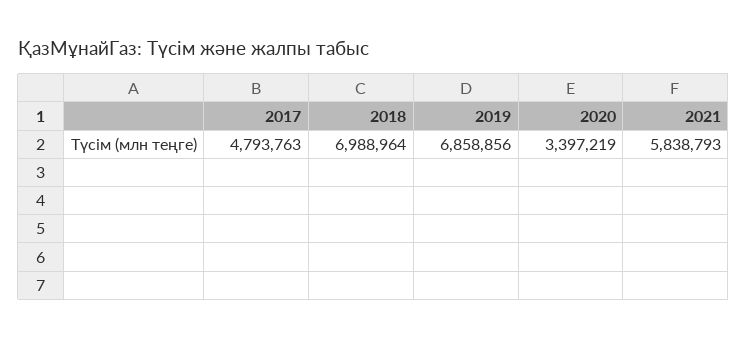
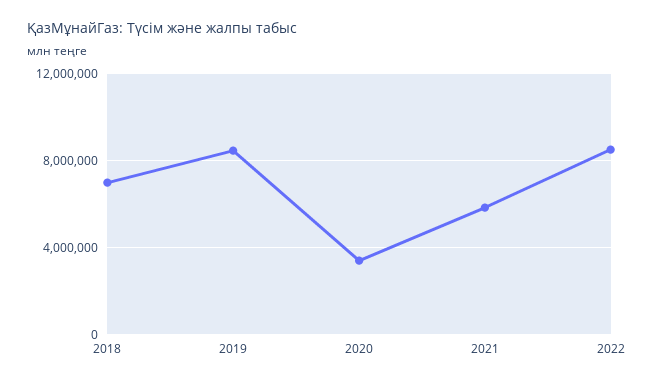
2017: 4793763 -> none
2019: 6858856 -> 8500000
2022: none -> 8500000

